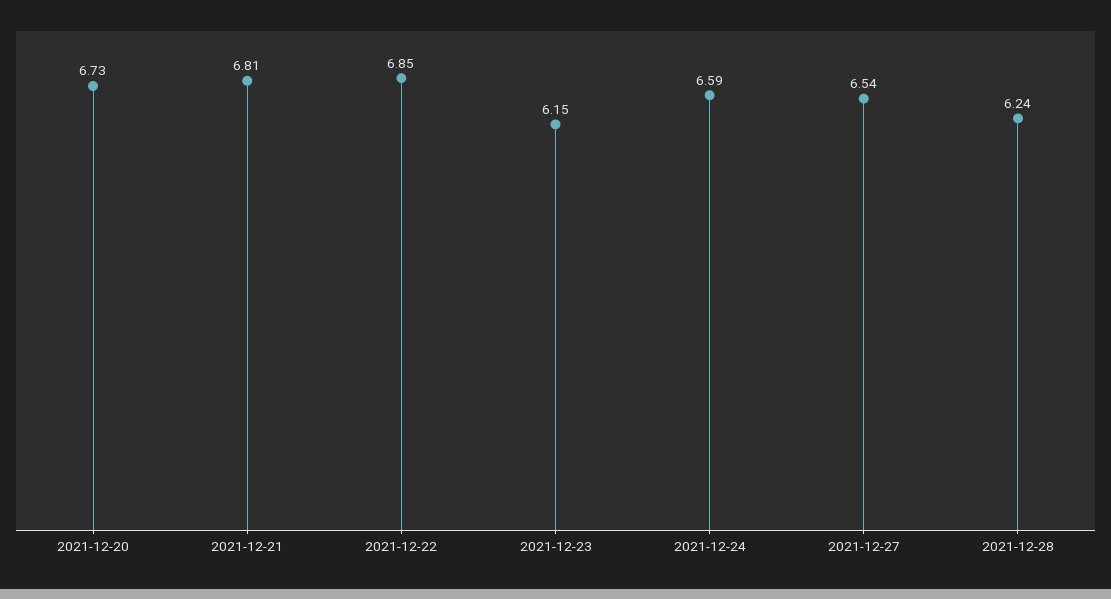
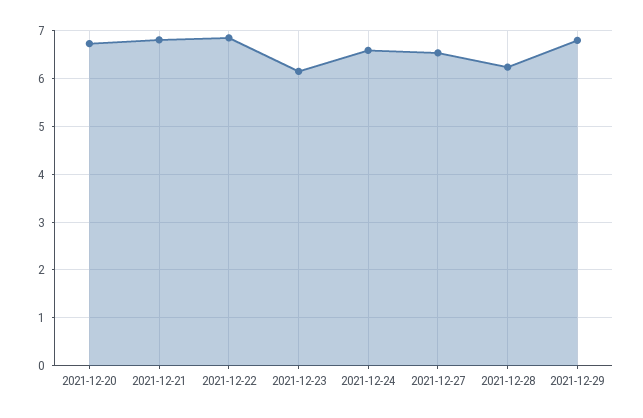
2021-12-29: none -> 6.8

